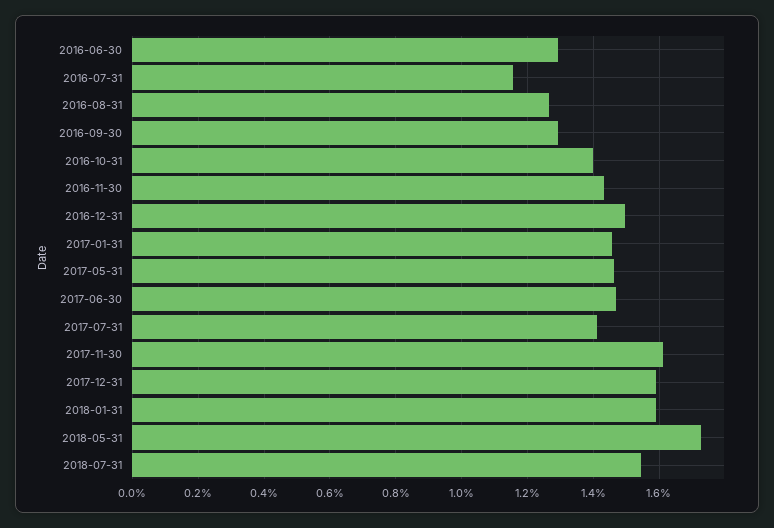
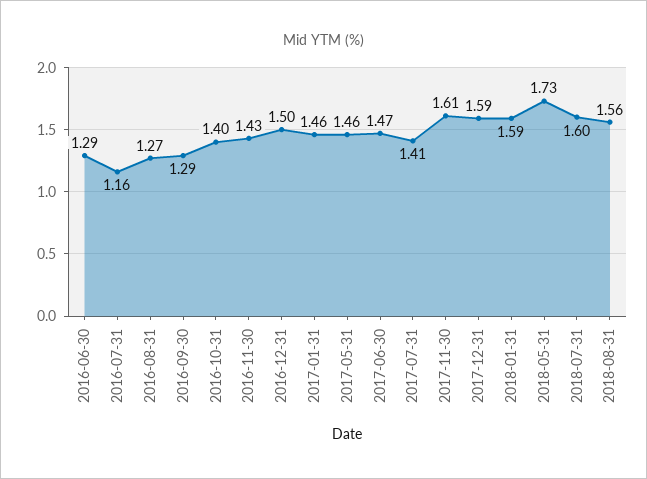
2018-07-31: 1.54 -> 1.6
2018-08-31: none -> 1.56

